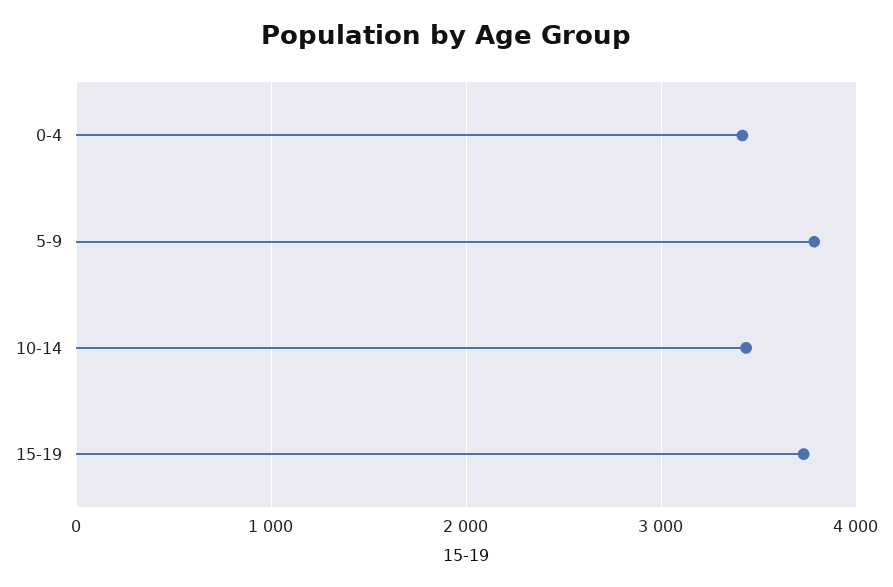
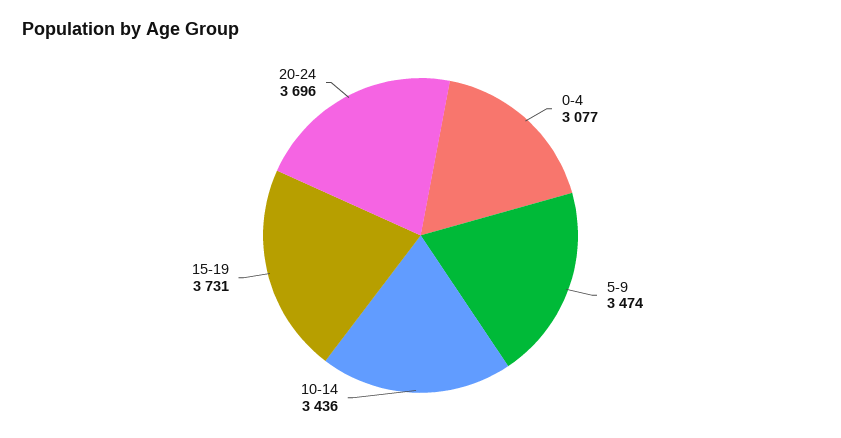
0-4: 3400 -> 3077
5-9: 3800 -> 3474
20-24: none -> 3696

